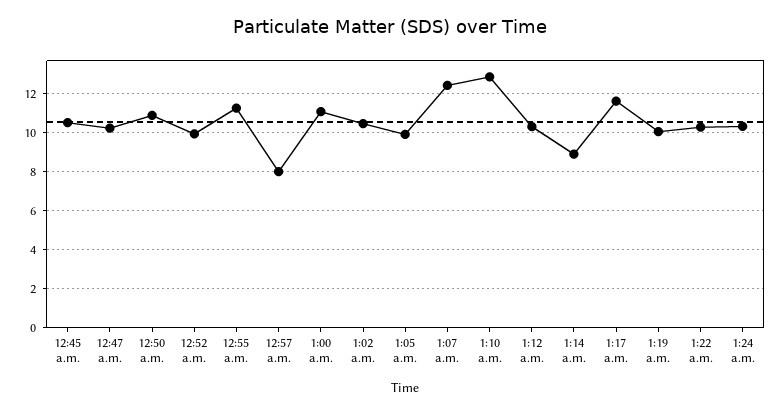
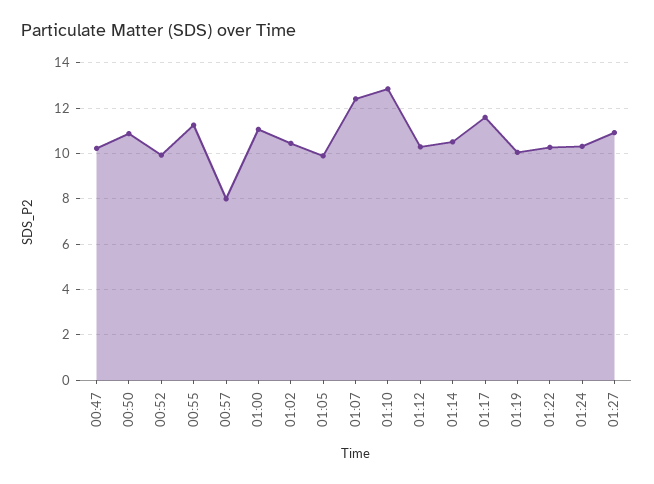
12:45 a.m.: 10.5 -> none
1:14 a.m.: 9 -> 10.5
01:27: none -> 11

